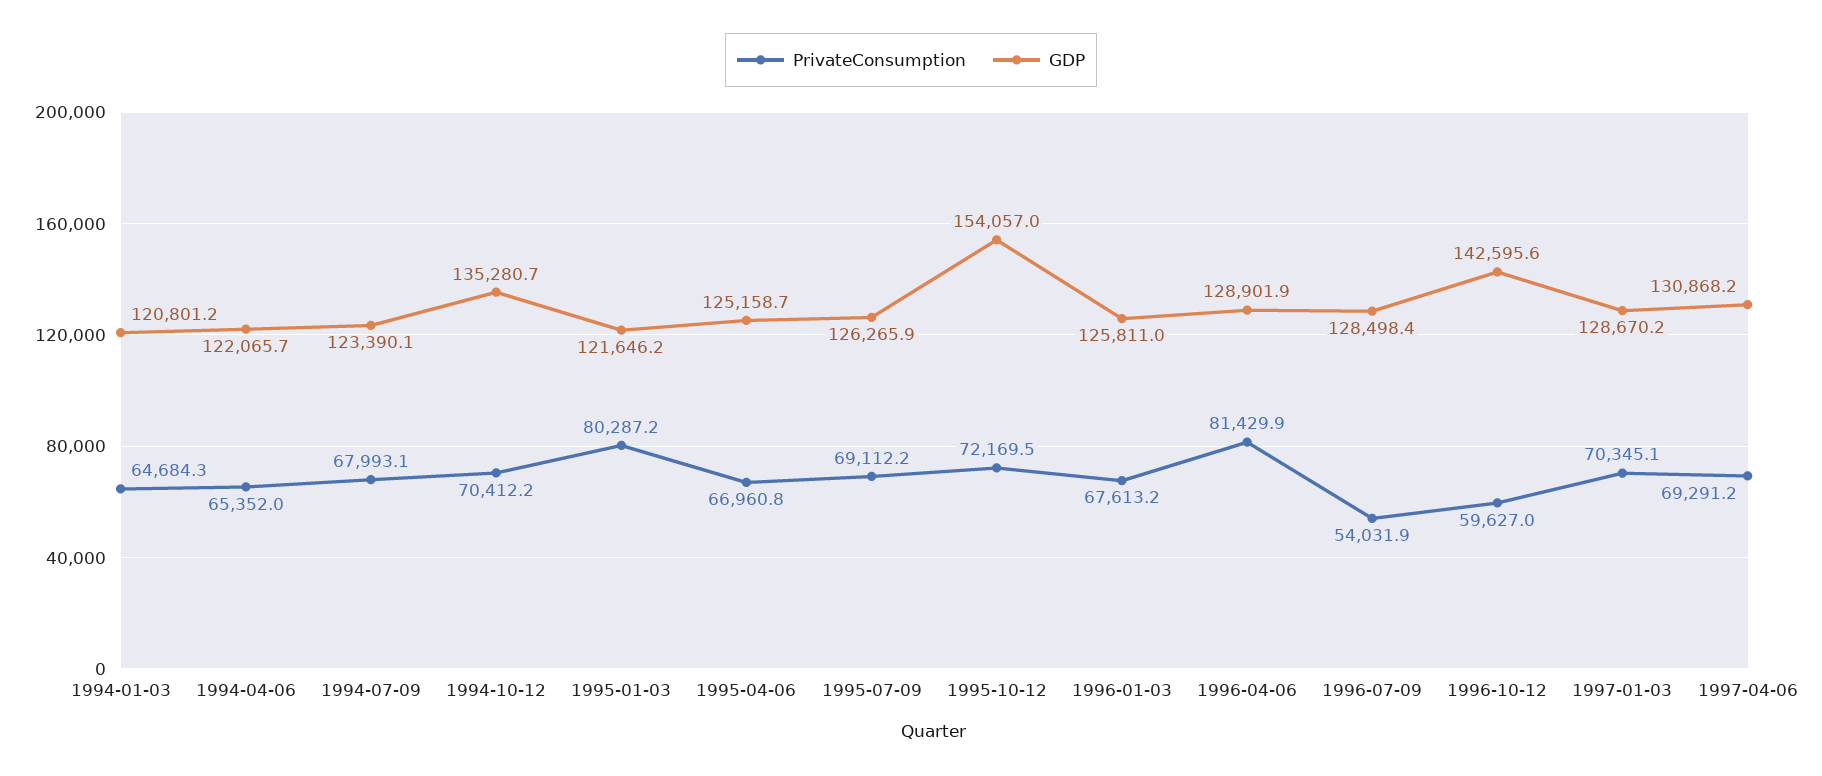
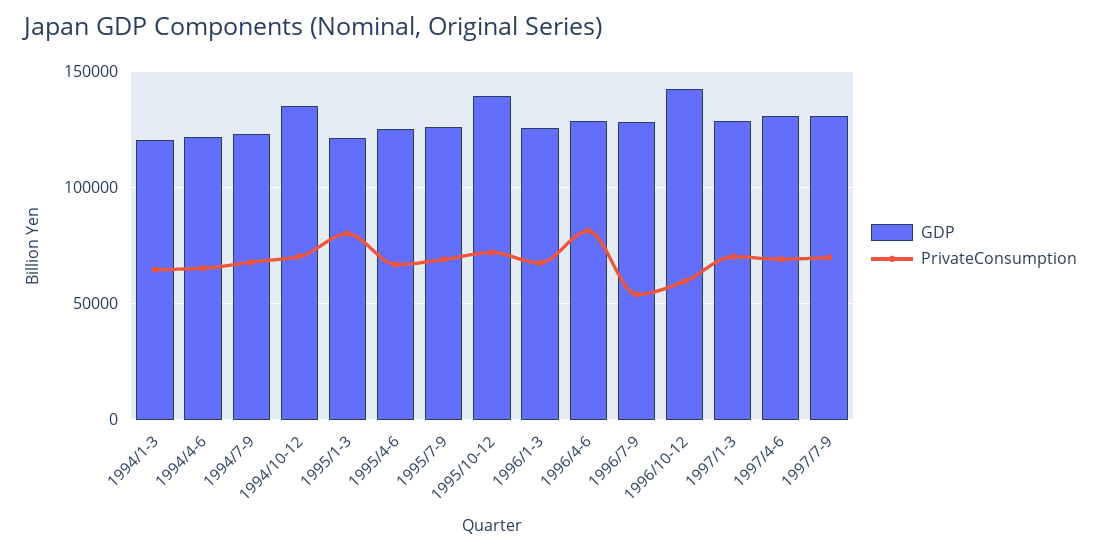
GDP, 1995-10-12: 154057 -> 140000
GDP, 1997/7-9: none -> 130000
PrivateConsumption, 1997/7-9: none -> 70000

